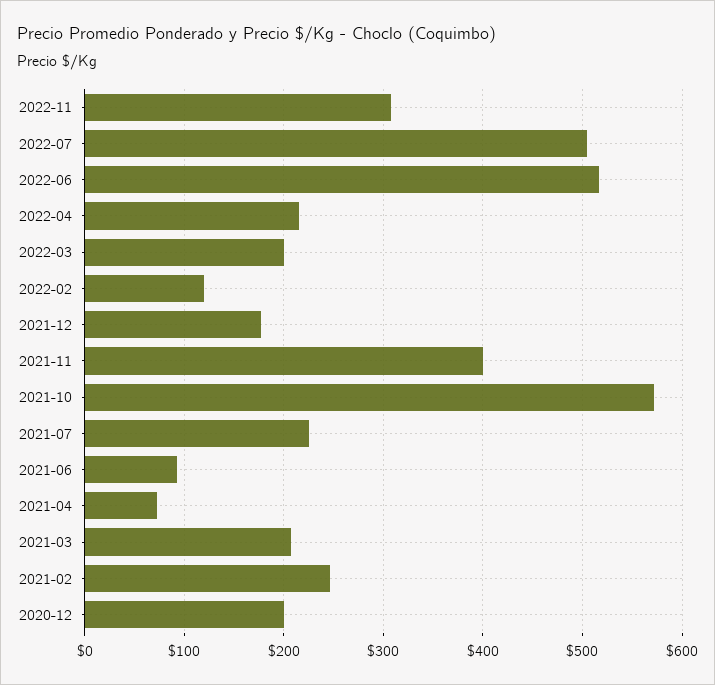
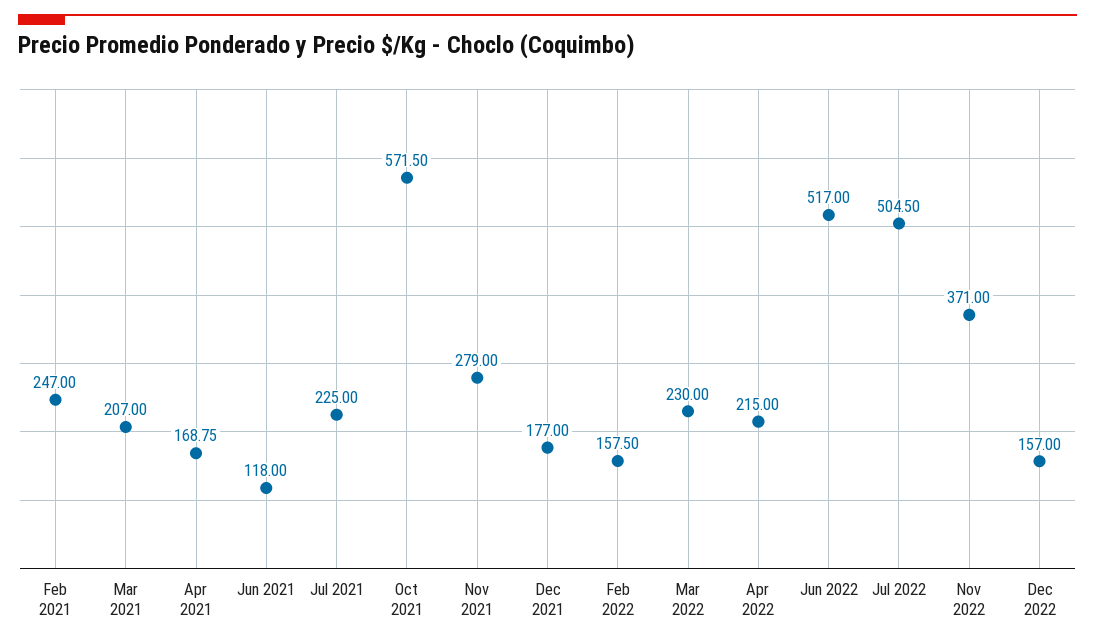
2022-11: 310 -> 371
2022-03: 200 -> 230
2022-02: 120 -> 157.5
2021-11: 400 -> 279
2021-06: 90 -> 118
2021-04: 70 -> 168.75
2020-12: 200 -> none
Dec 2022: none -> 157

